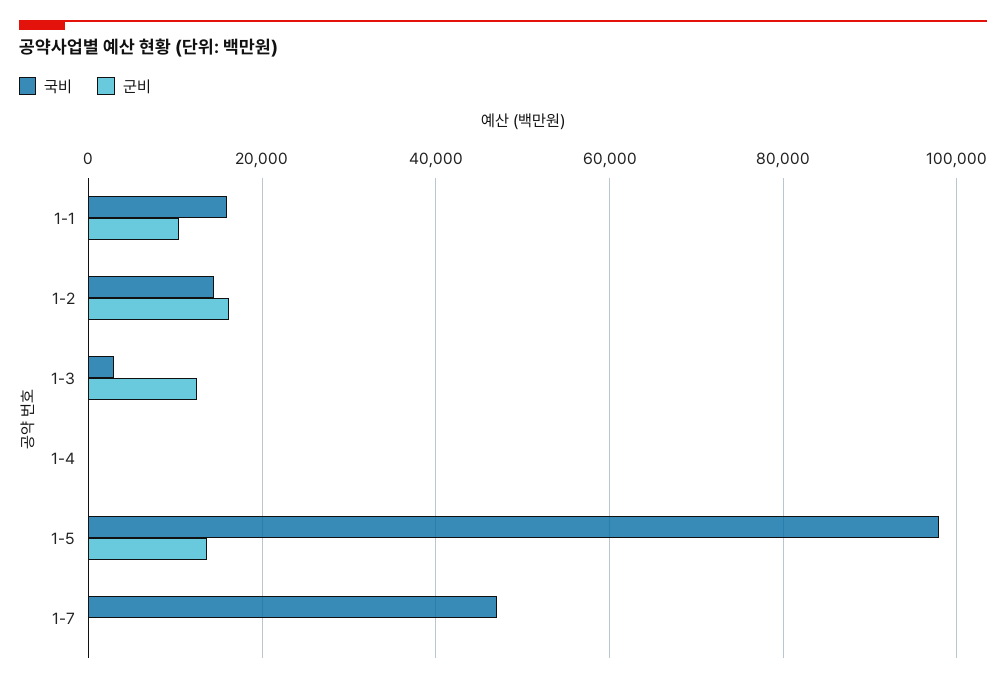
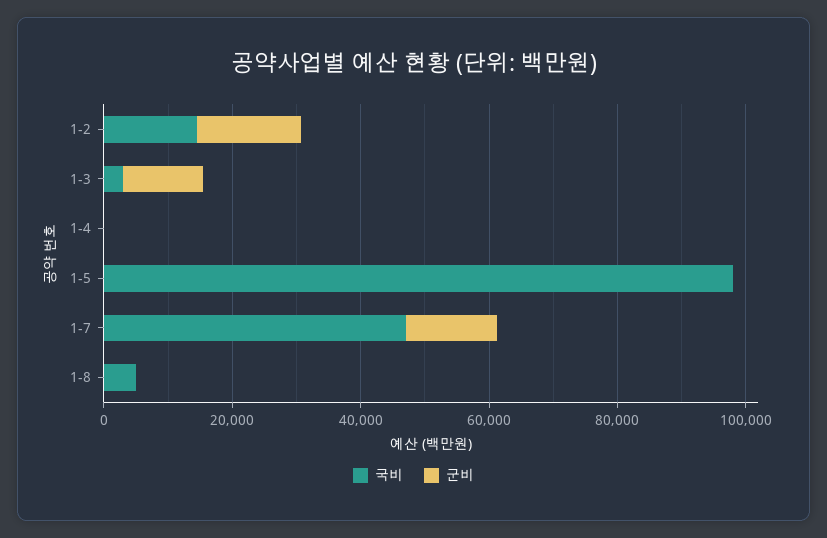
국비, 1-1: 16000 -> none
군비, 1-1: 10000 -> none
군비, 1-5: 14000 -> 0
군비, 1-7: 0 -> 15000
국비, 1-8: none -> 5000
군비, 1-8: none -> 0

